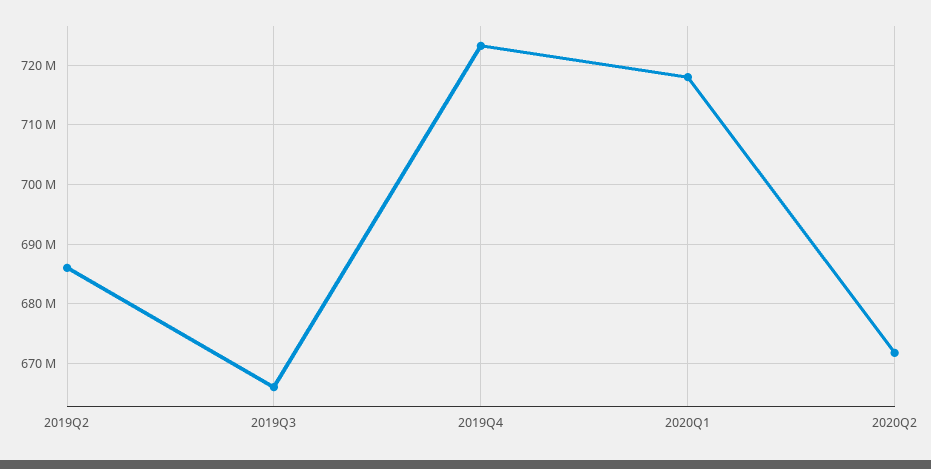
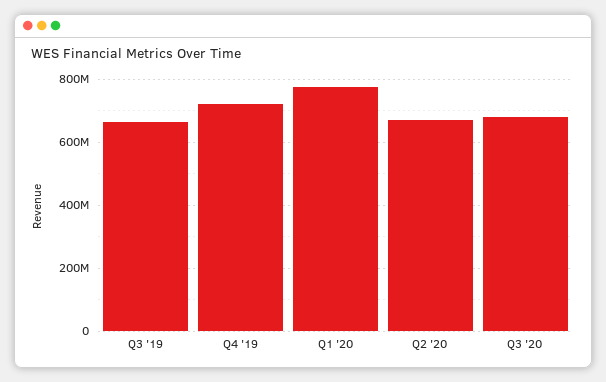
2019Q2: 686000000 -> none
2020Q1: 718000000 -> 780000000
Q3 '20: none -> 680000000

